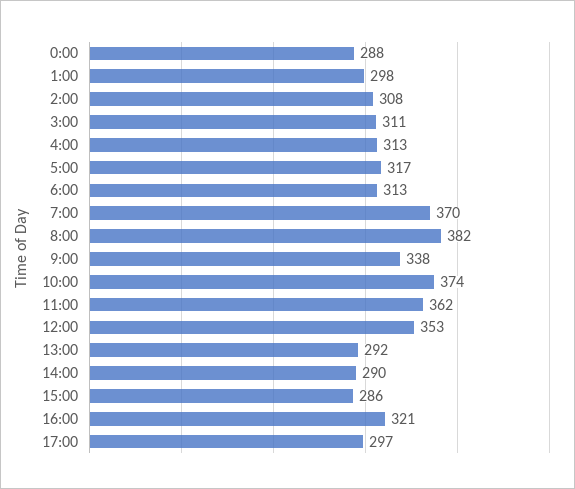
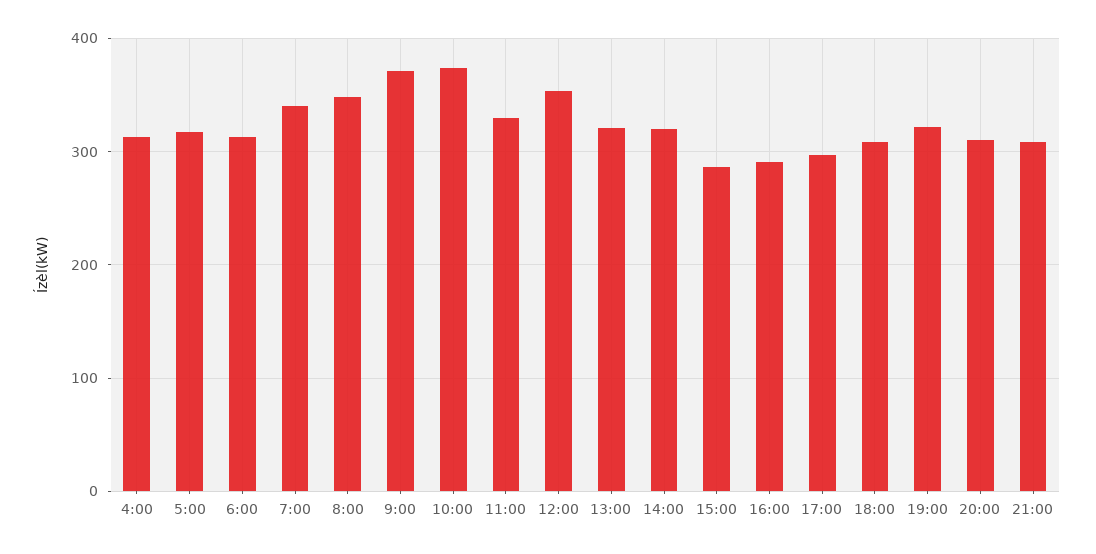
0:00: 288 -> none
1:00: 298 -> none
2:00: 308 -> none
3:00: 311 -> none
7:00: 370 -> 340
8:00: 382 -> 350
9:00: 338 -> 370
11:00: 362 -> 330
13:00: 292 -> 320
14:00: 290 -> 320
16:00: 321 -> 290
18:00: none -> 310
19:00: none -> 320
20:00: none -> 310
21:00: none -> 310

